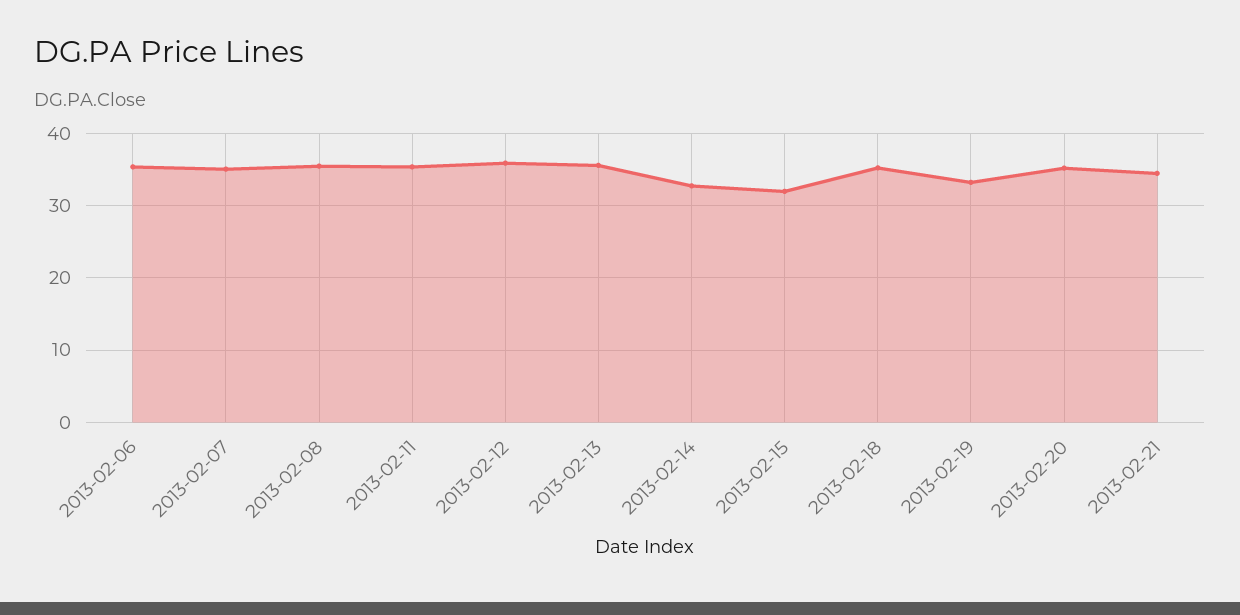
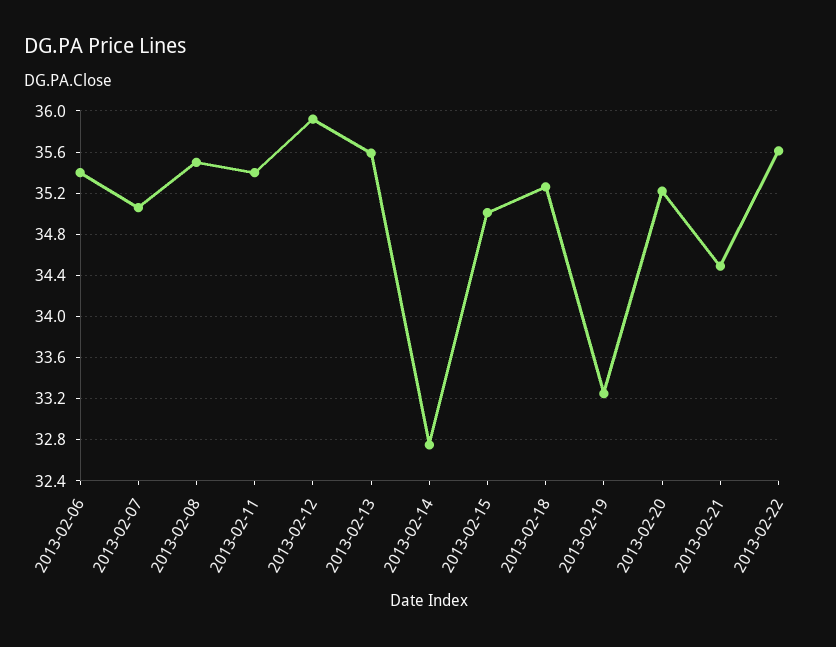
2013-02-15: 32 -> 35
2013-02-22: none -> 35.6

